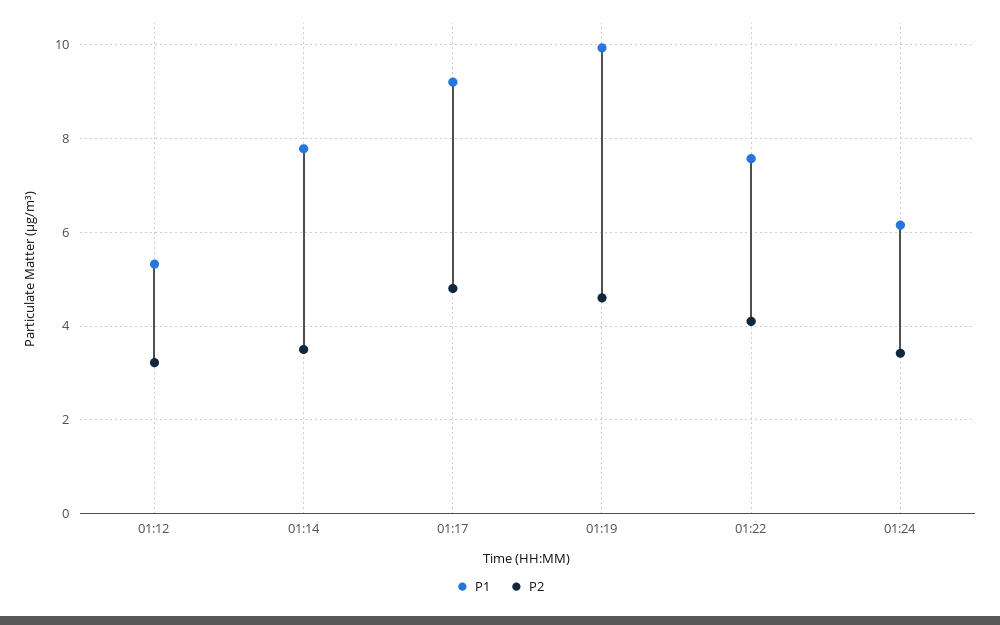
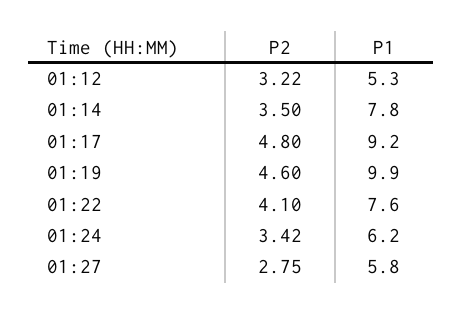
P2, 01:27: none -> 2.75
P1, 01:27: none -> 5.8

